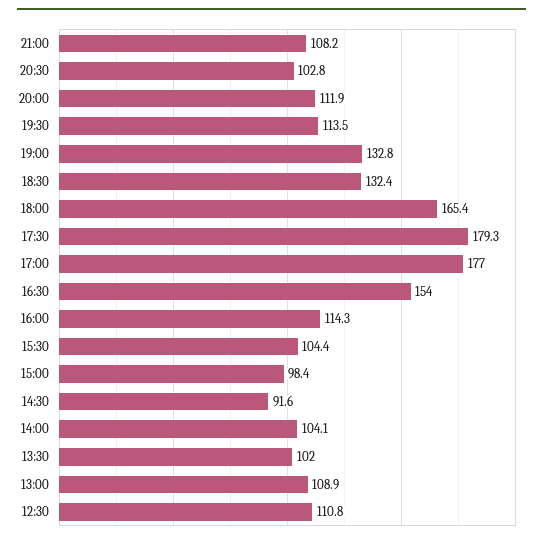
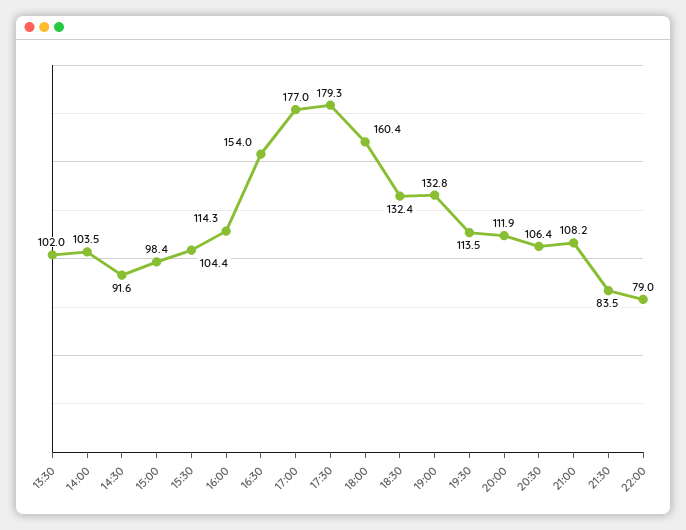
20:30: 102.8 -> 106.4
18:00: 165.4 -> 160.4
14:00: 104.1 -> 103.5
13:00: 108.9 -> none
12:30: 110.8 -> none
21:30: none -> 83.5
22:00: none -> 79

